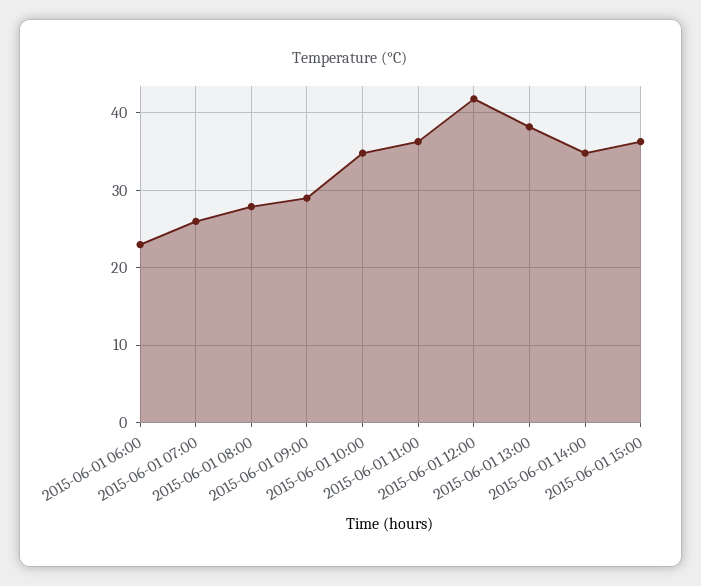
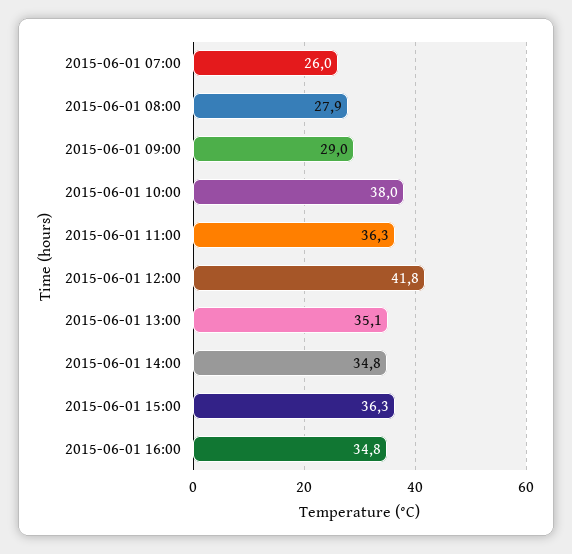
2015-06-01 06:00: 23 -> none
2015-06-01 10:00: 35 -> 38
2015-06-01 13:00: 38 -> 35.1
2015-06-01 16:00: none -> 34.8

